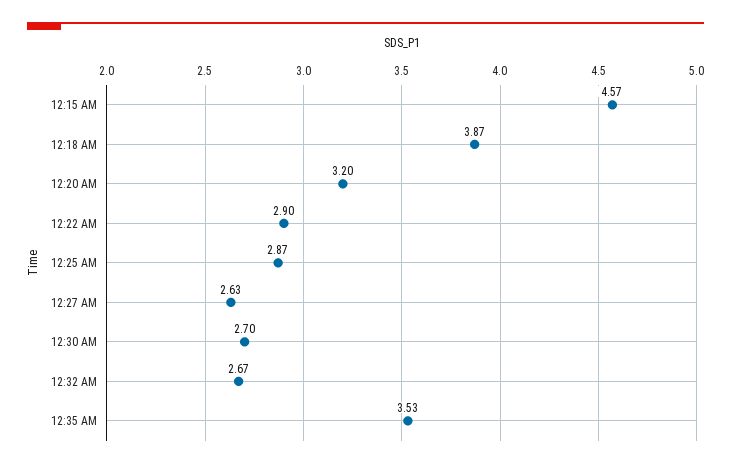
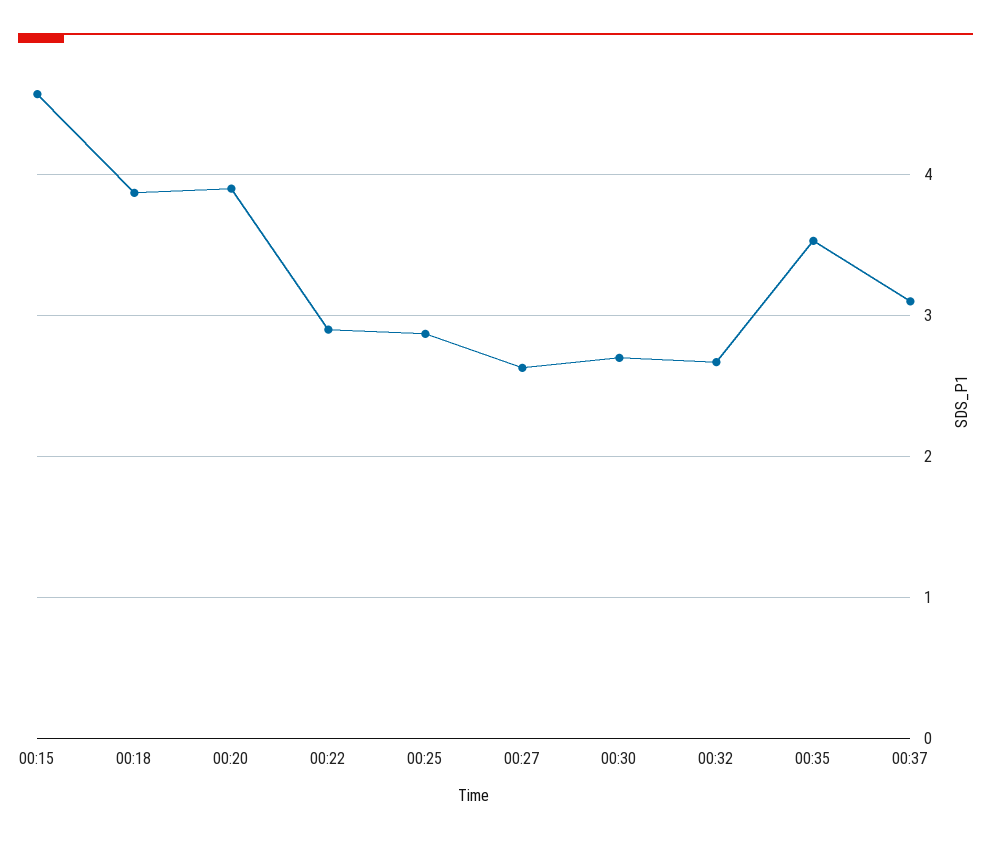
12:20 AM: 3.2 -> 3.9
00:37: none -> 3.1

